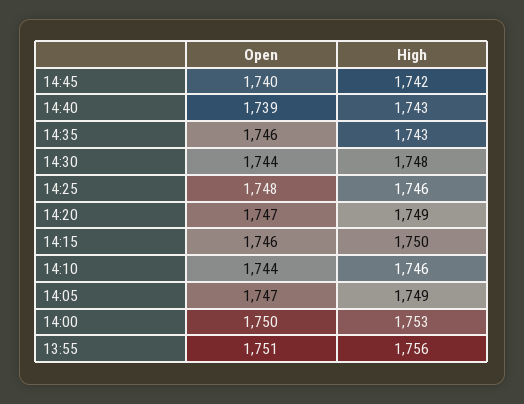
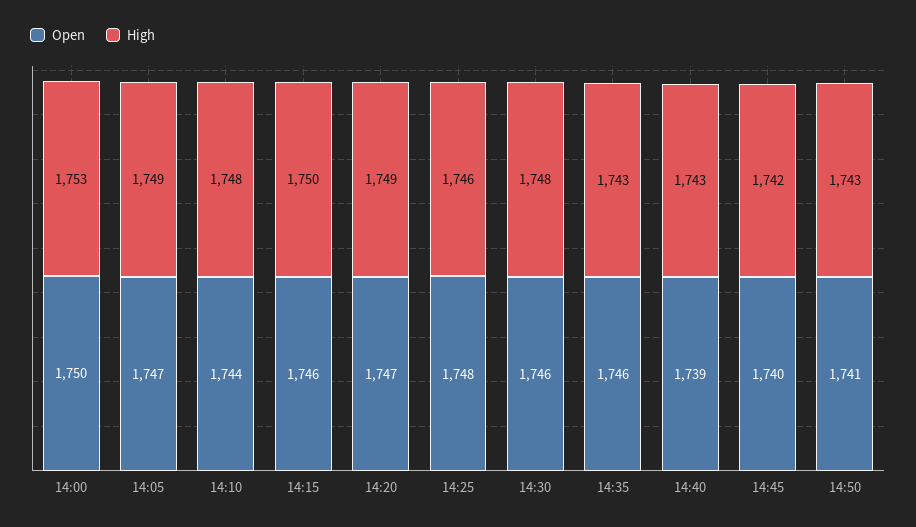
Open, 14:30: 1744 -> 1746
High, 14:10: 1746 -> 1748
Open, 13:55: 1751 -> none
High, 13:55: 1756 -> none
Open, 14:50: none -> 1741
High, 14:50: none -> 1743

